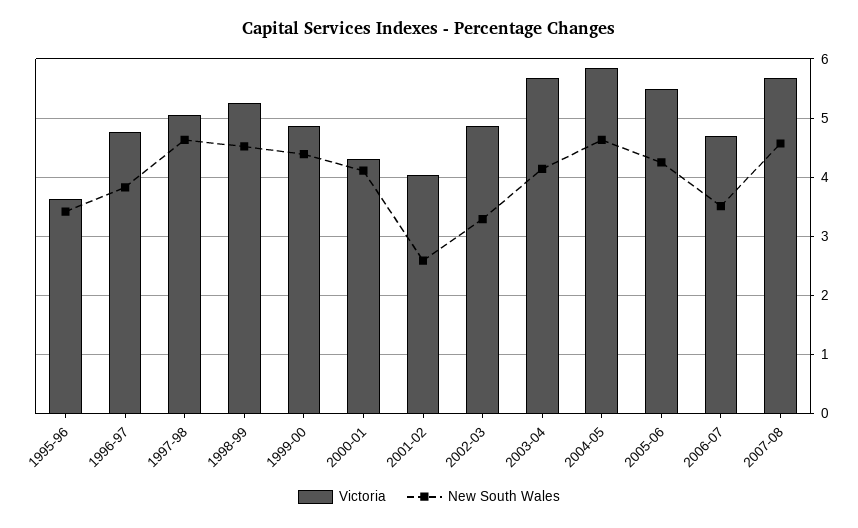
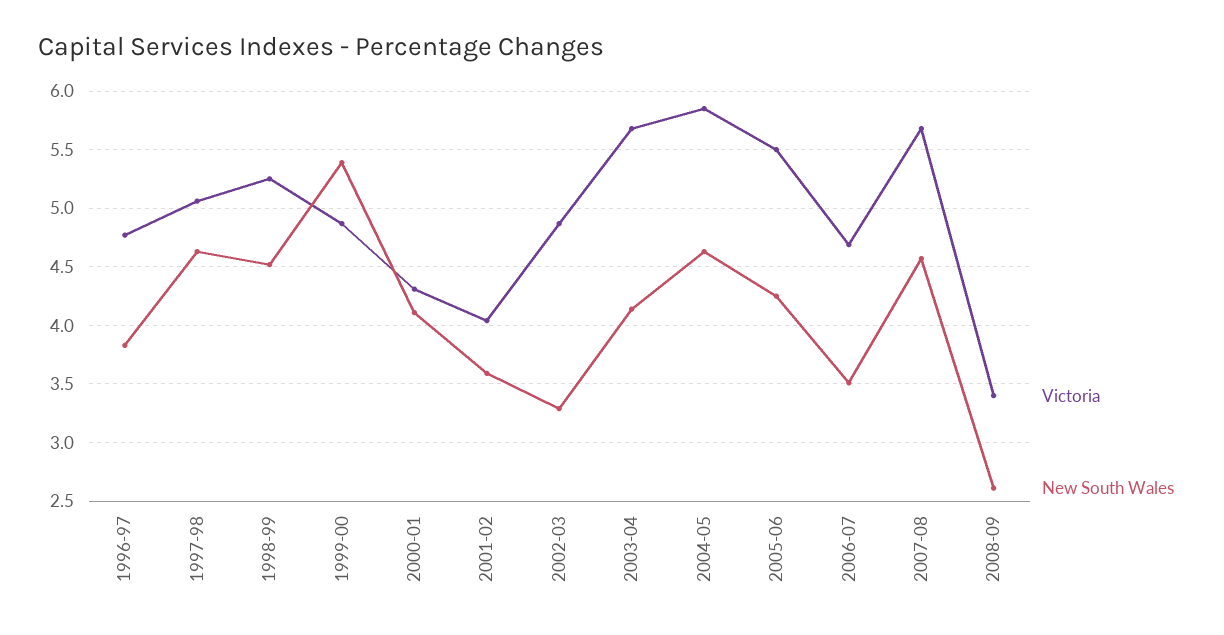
Victoria, 1995-96: 3.6 -> none
New South Wales, 1995-96: 3.4 -> none
New South Wales, 1999-00: 4.4 -> 5.4
New South Wales, 2001-02: 2.6 -> 3.6
Victoria, 2008-09: none -> 3.4
New South Wales, 2008-09: none -> 2.6

